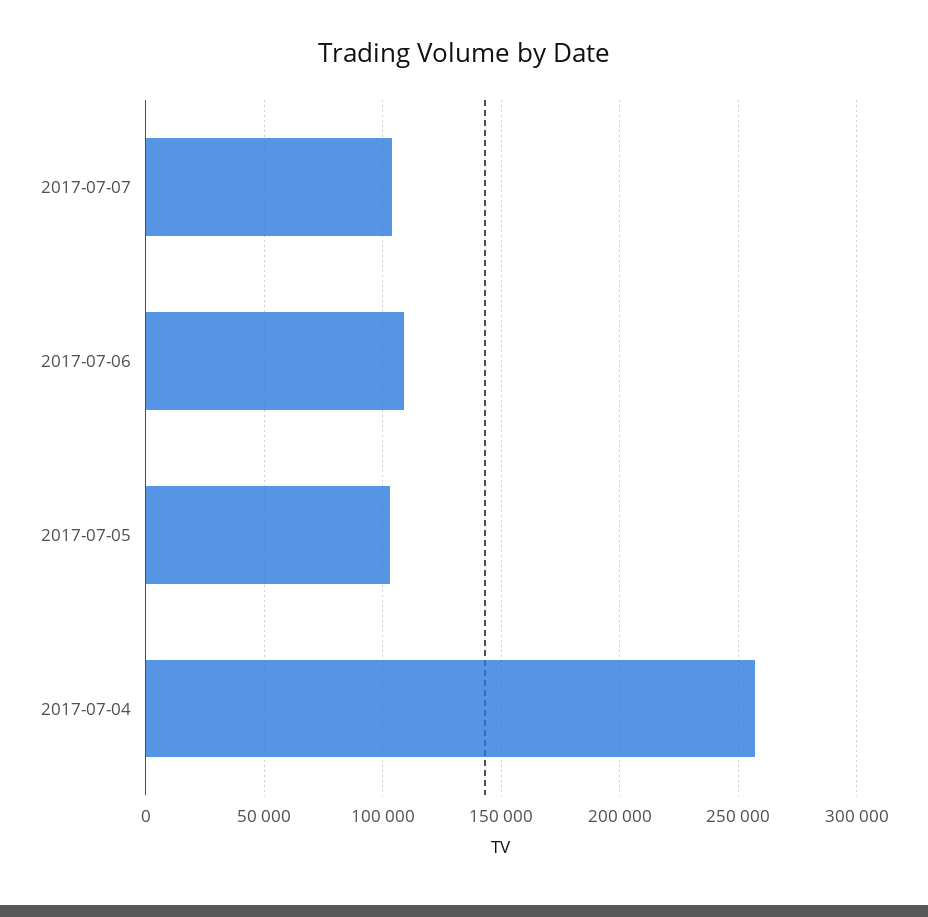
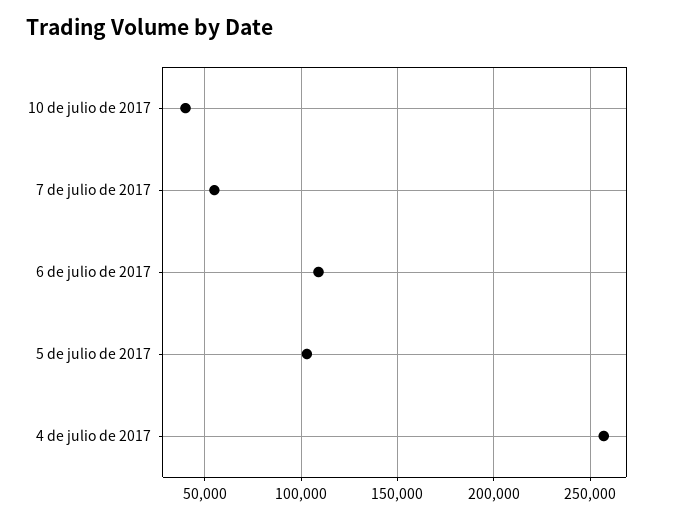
2017-07-07: 105000 -> 55000
10 de julio de 2017: none -> 40000

